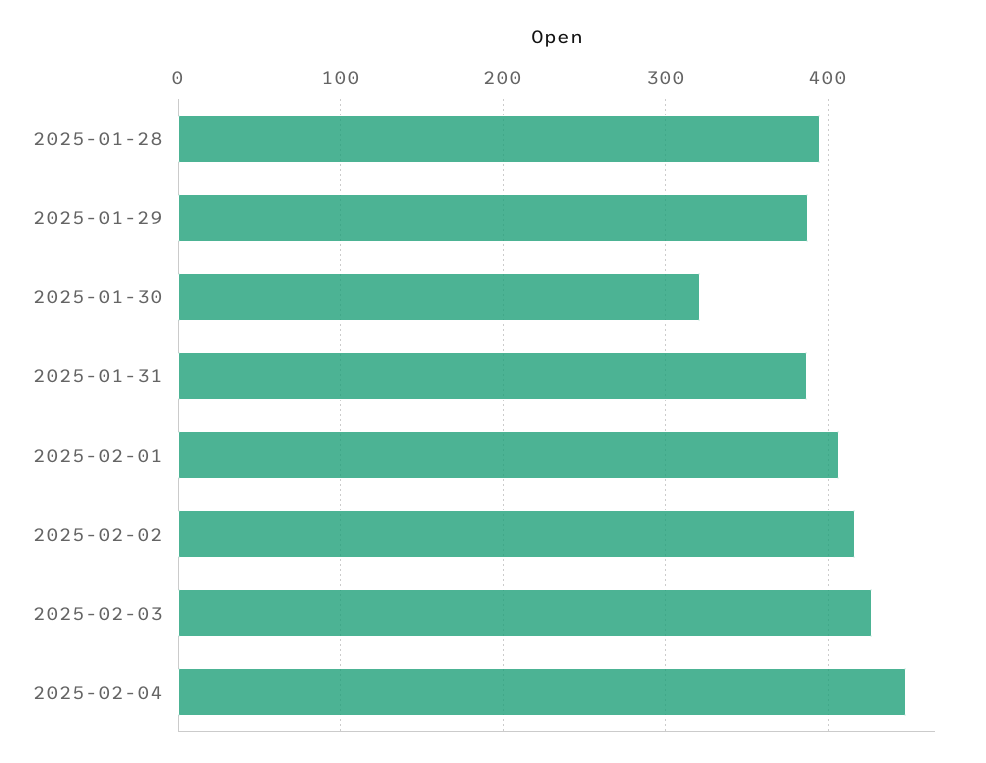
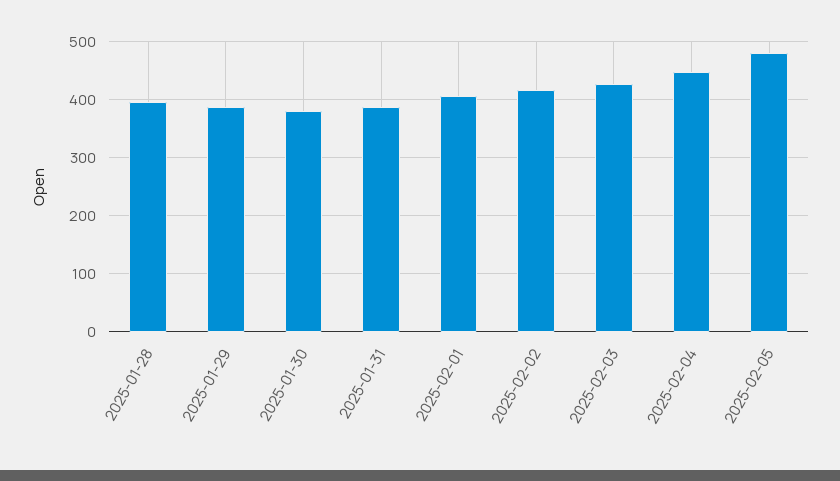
2025-01-30: 320 -> 380
2025-02-05: none -> 480

